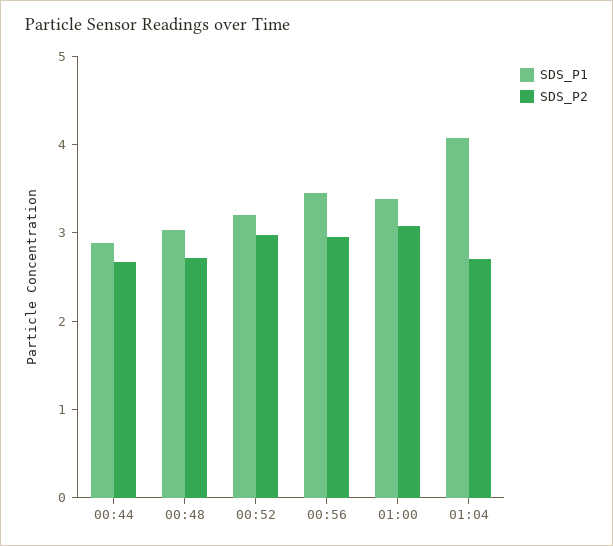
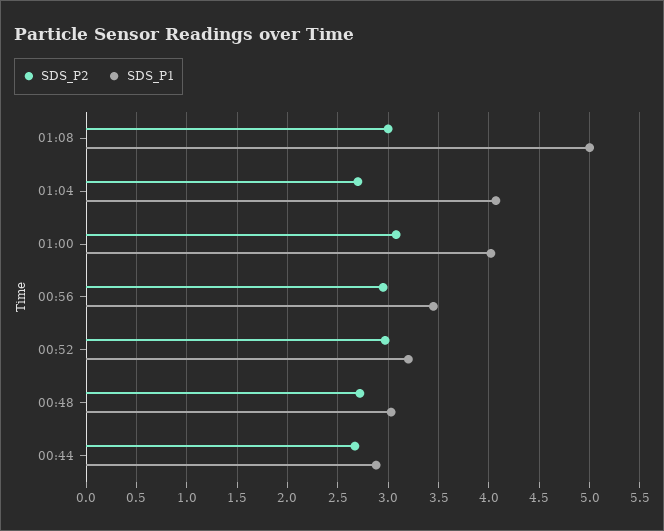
SDS_P1, 01:00: 3.4 -> 4
SDS_P2, 01:08: none -> 3
SDS_P1, 01:08: none -> 5

